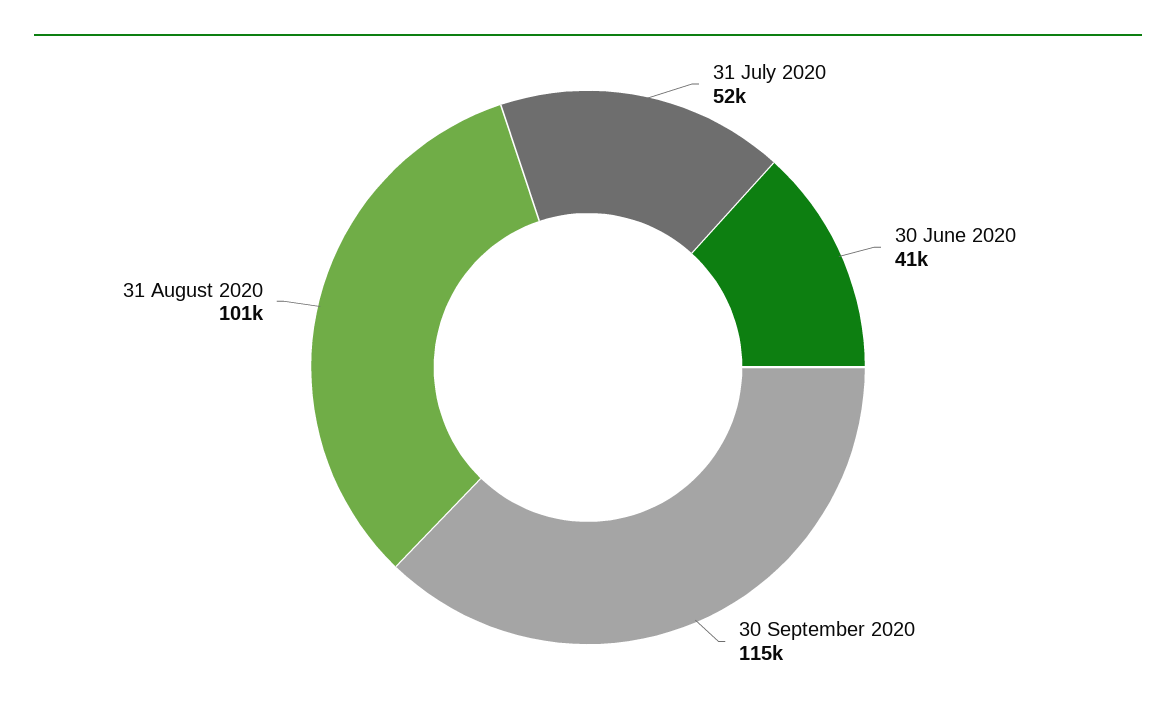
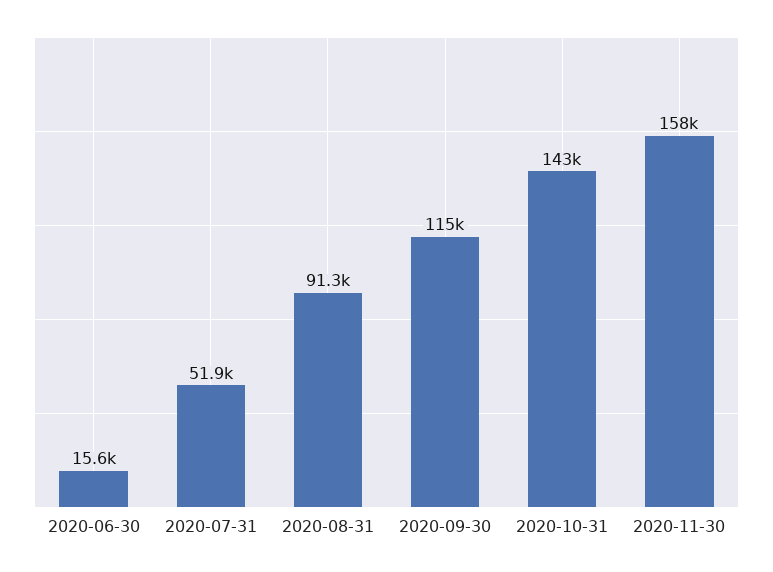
30 June 2020: 41000 -> 15600
31 August 2020: 101000 -> 91300
2020-10-31: none -> 143000
2020-11-30: none -> 158000

